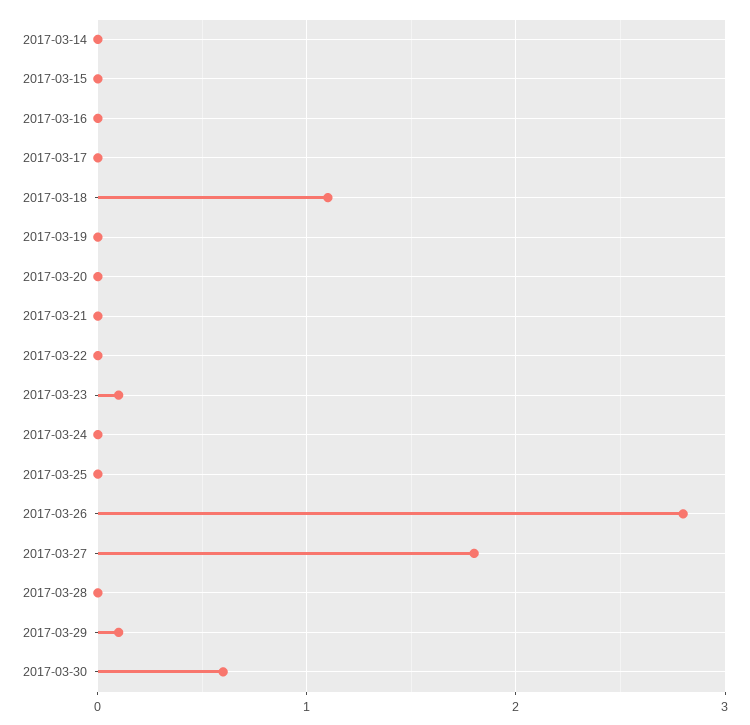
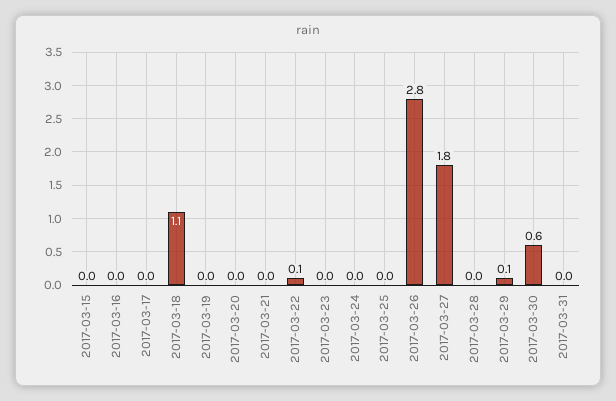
2017-03-14: 0 -> none
2017-03-22: 0 -> 0.1
2017-03-23: 0.1 -> 0
2017-03-31: none -> 0

